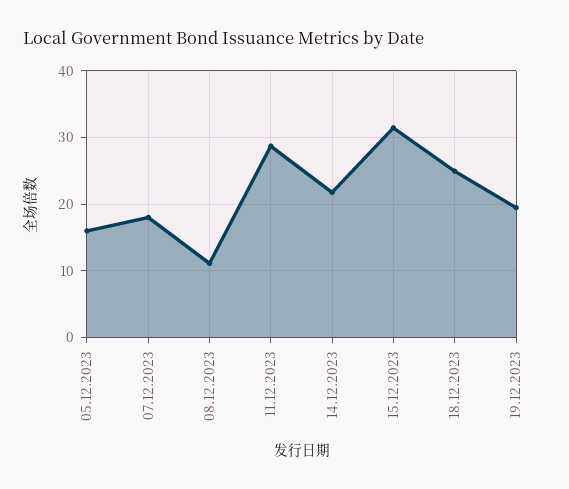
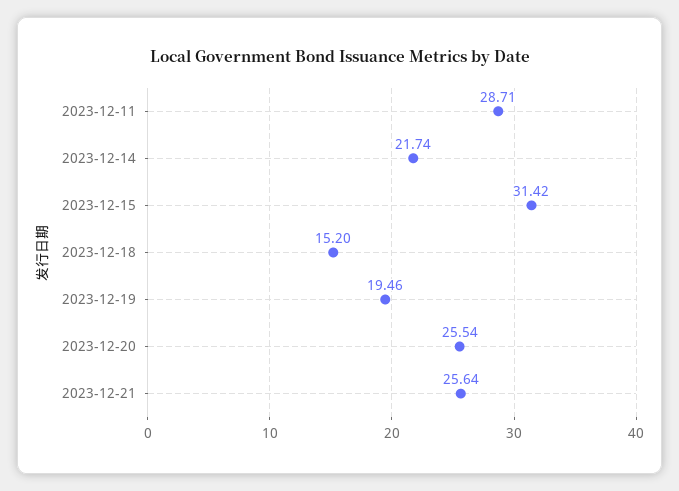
05.12.2023: 16 -> none
07.12.2023: 18 -> none
08.12.2023: 11 -> none
18.12.2023: 25 -> 15.2
2023-12-20: none -> 25.54
2023-12-21: none -> 25.64

